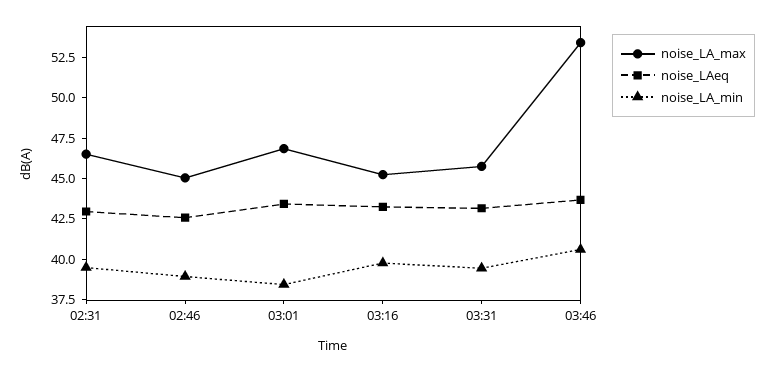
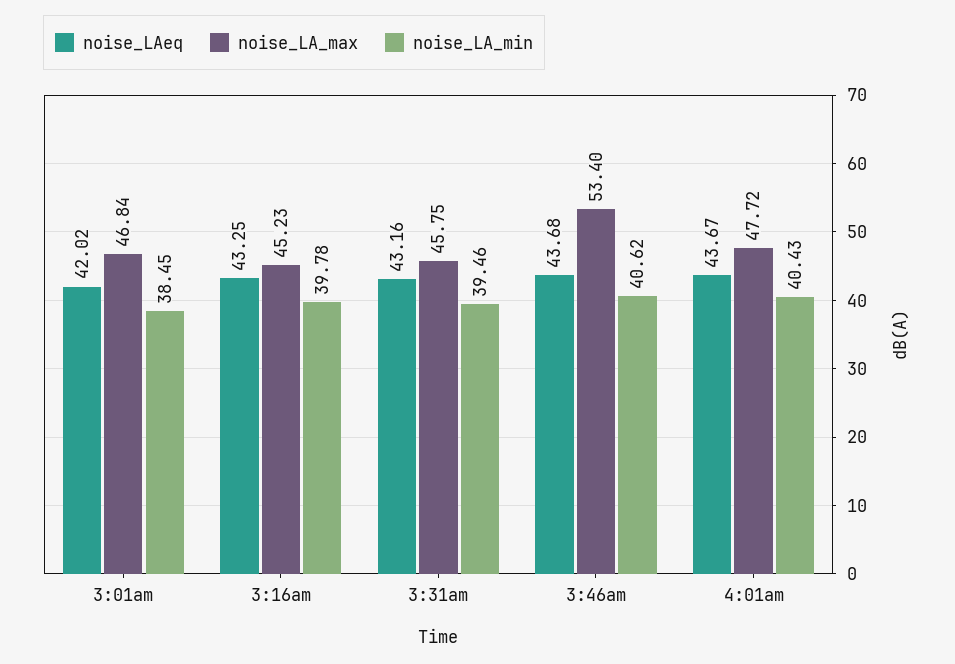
noise_LA_max, 02:31: 46.5 -> none
noise_LAeq, 02:31: 43 -> none
noise_LA_min, 02:31: 39.5 -> none
noise_LA_max, 02:46: 45 -> none
noise_LAeq, 02:46: 42.5 -> none
noise_LA_min, 02:46: 39 -> none
noise_LAeq, 03:01: 43.5 -> 42.02
noise_LAeq, 4:01am: none -> 43.67
noise_LA_max, 4:01am: none -> 47.72
noise_LA_min, 4:01am: none -> 40.43

